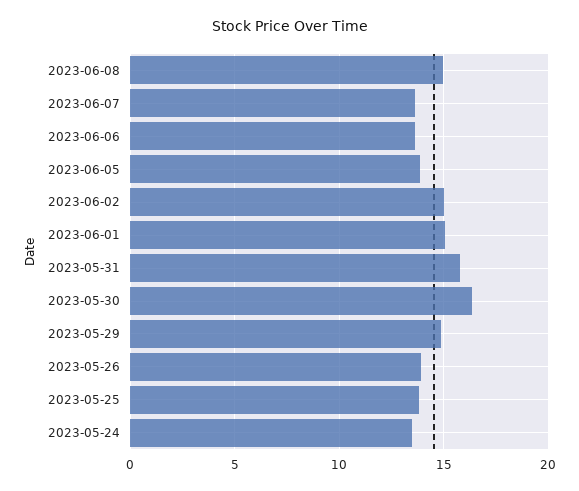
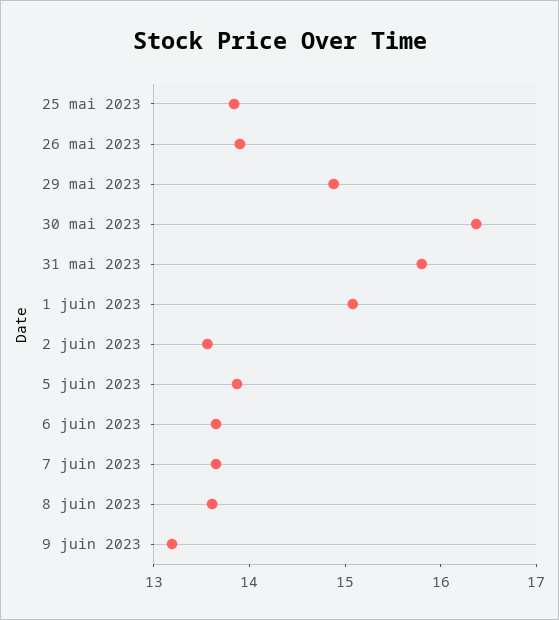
2023-06-08: 15 -> 13.6
2023-06-02: 15 -> 13.6
2023-05-24: 13.5 -> none
9 juin 2023: none -> 13.2

